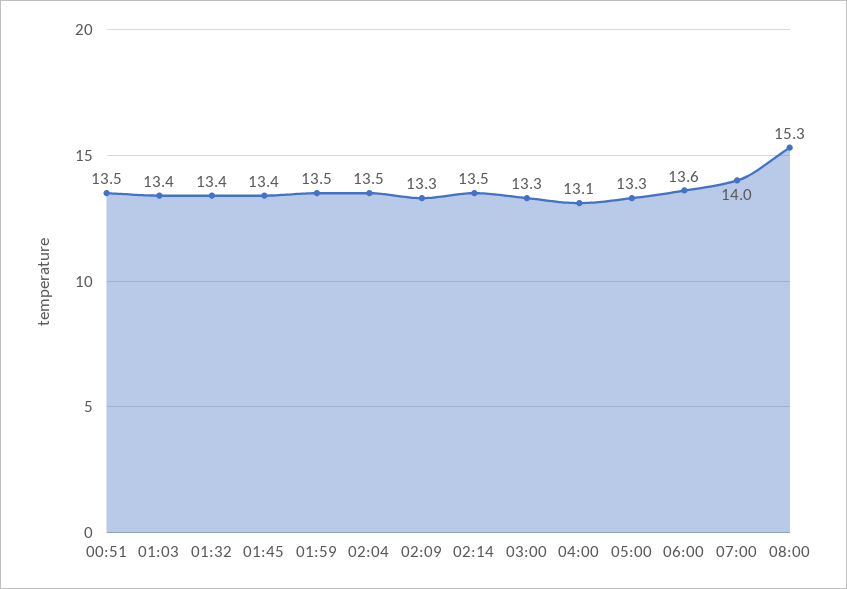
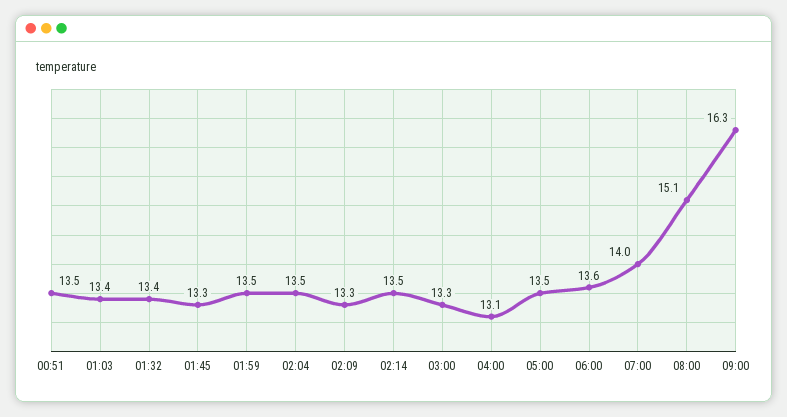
01:45: 13.4 -> 13.3
05:00: 13.3 -> 13.5
08:00: 15.3 -> 15.1
09:00: none -> 16.3

